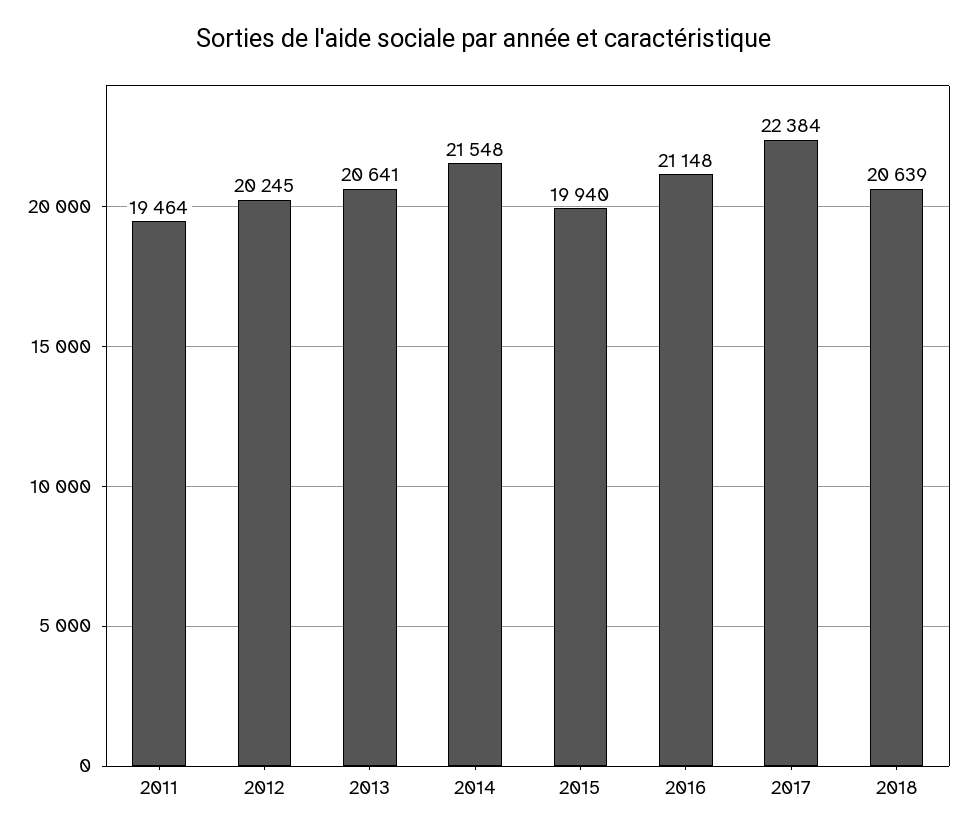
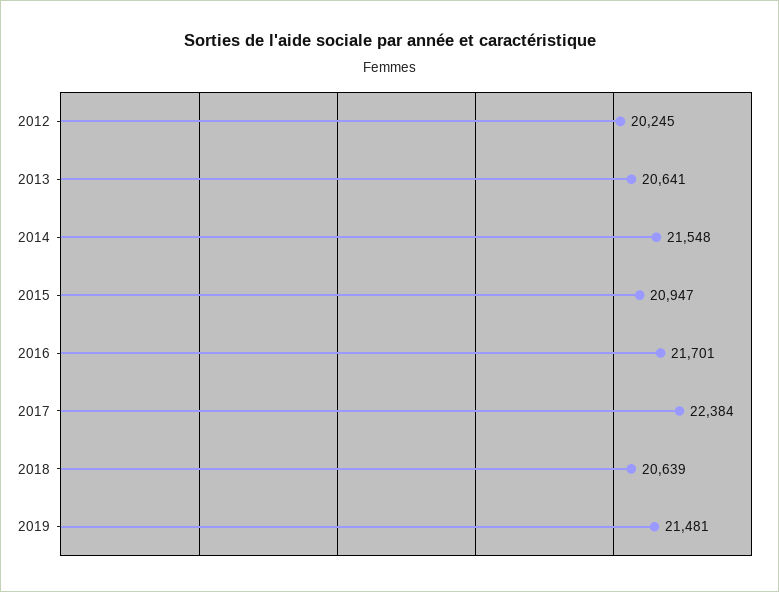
2011: 19464 -> none
2015: 19940 -> 20947
2016: 21148 -> 21701
2019: none -> 21481

